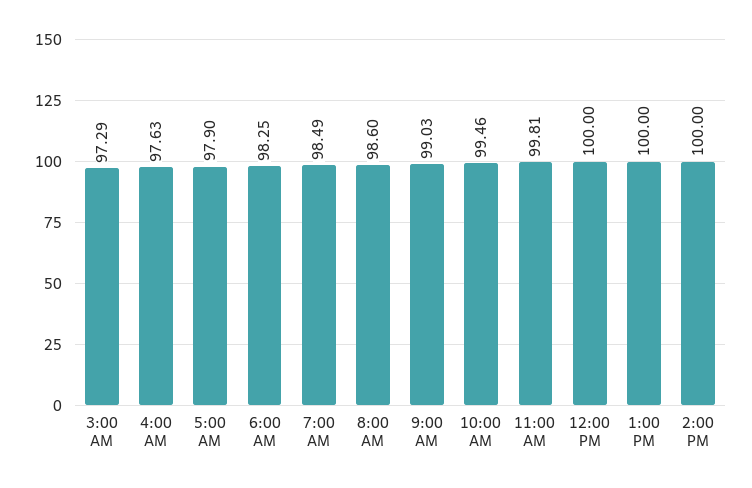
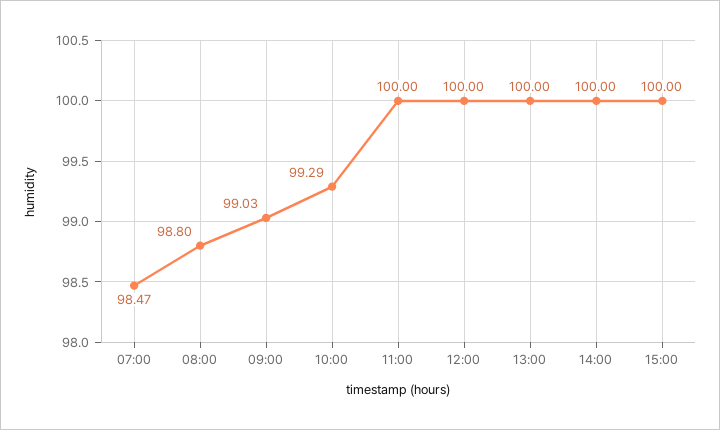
3:00 AM: 97.29 -> none
4:00 AM: 97.63 -> none
5:00 AM: 97.9 -> none
6:00 AM: 98.25 -> none
7:00 AM: 98.49 -> 98.47
8:00 AM: 98.6 -> 98.8
10:00 AM: 99.46 -> 99.29
11:00 AM: 99.81 -> 100
15:00: none -> 100

